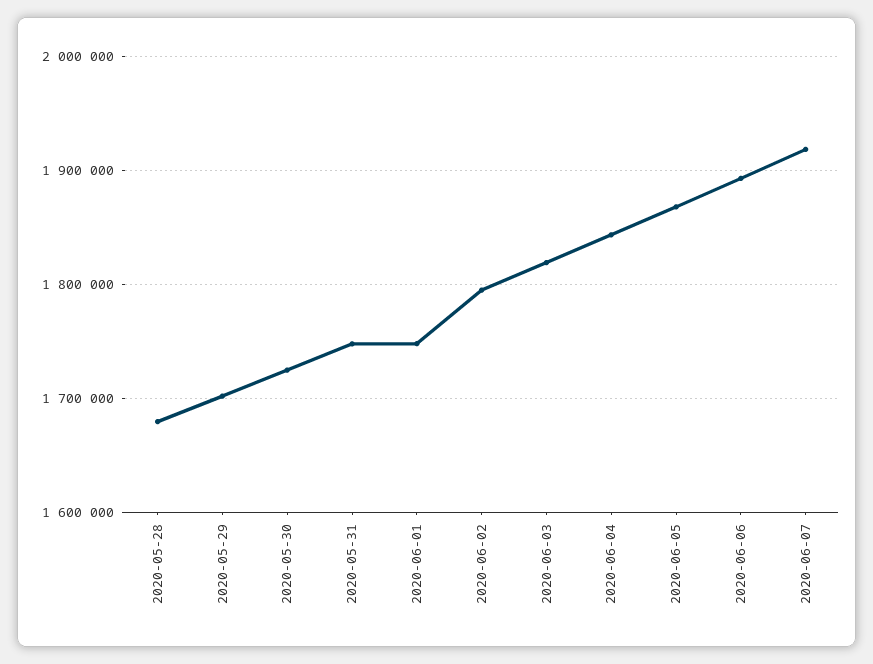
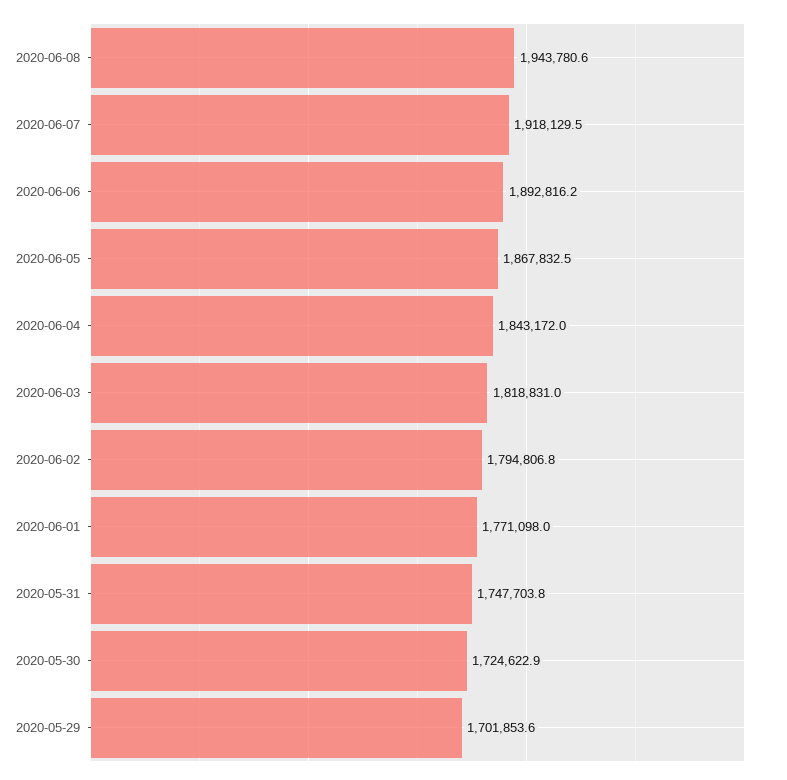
2020-05-28: 1680000 -> none
2020-06-01: 1750000 -> 1771098
2020-06-08: none -> 1943780.6

